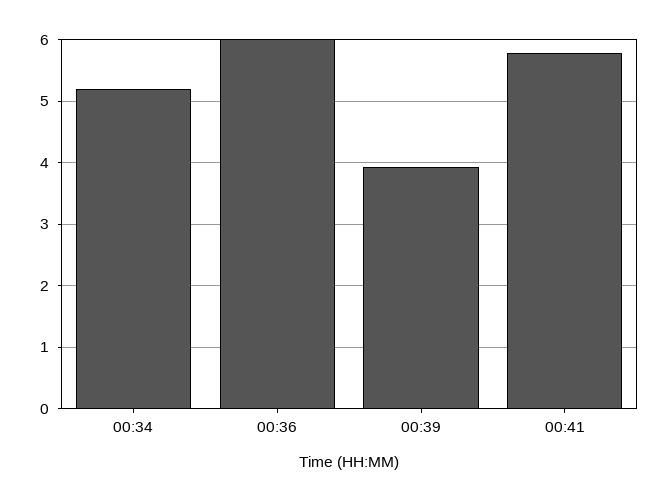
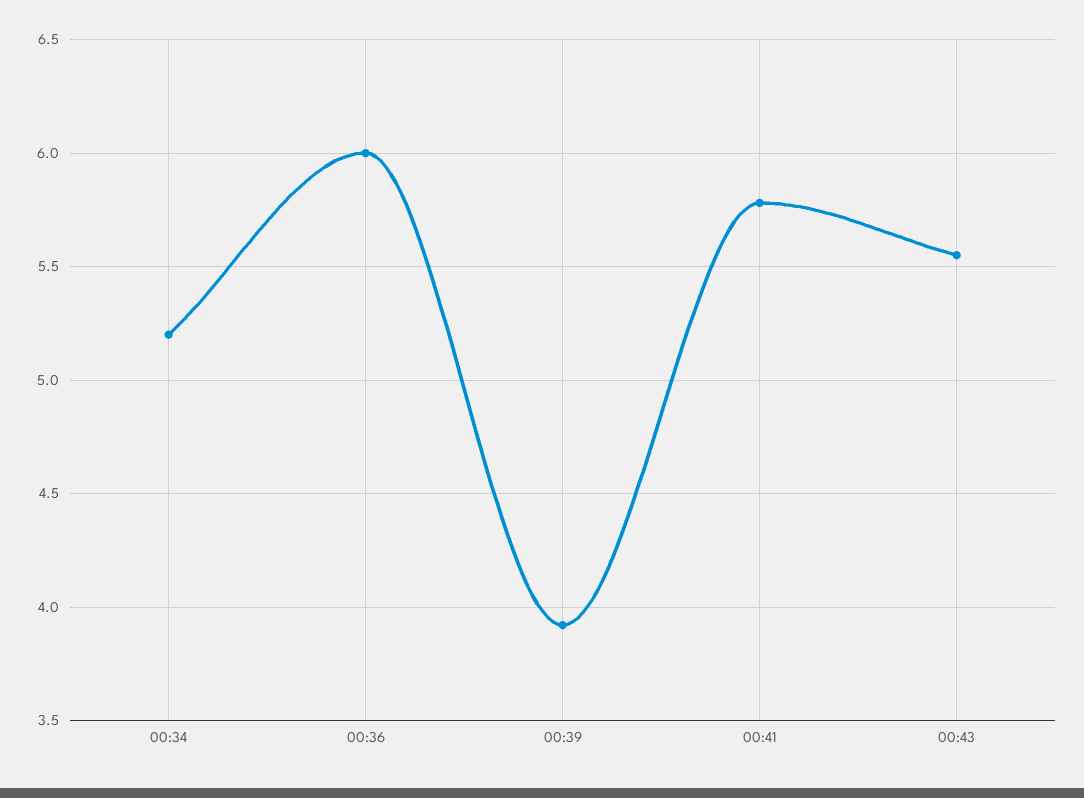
00:43: none -> 5.55

